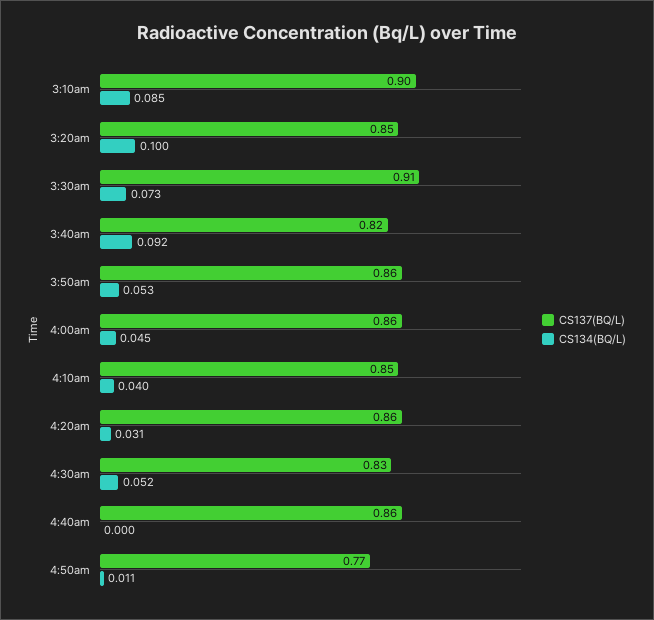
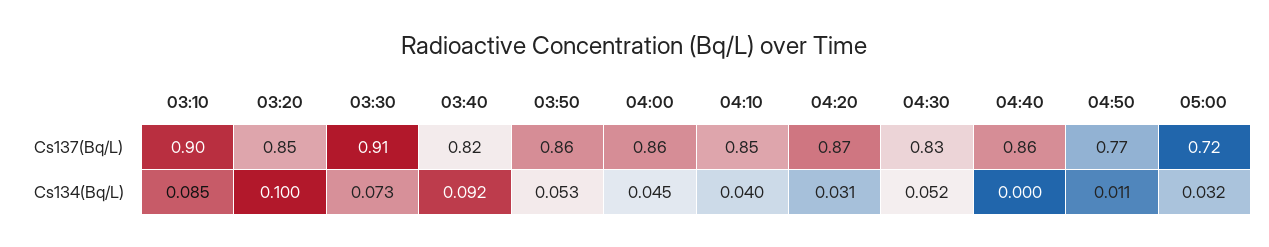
CS137(BQ/L), 4:20am: 0.86 -> 0.87
CS137(BQ/L), 05:00: none -> 0.72
CS134(BQ/L), 05:00: none -> 0.032

